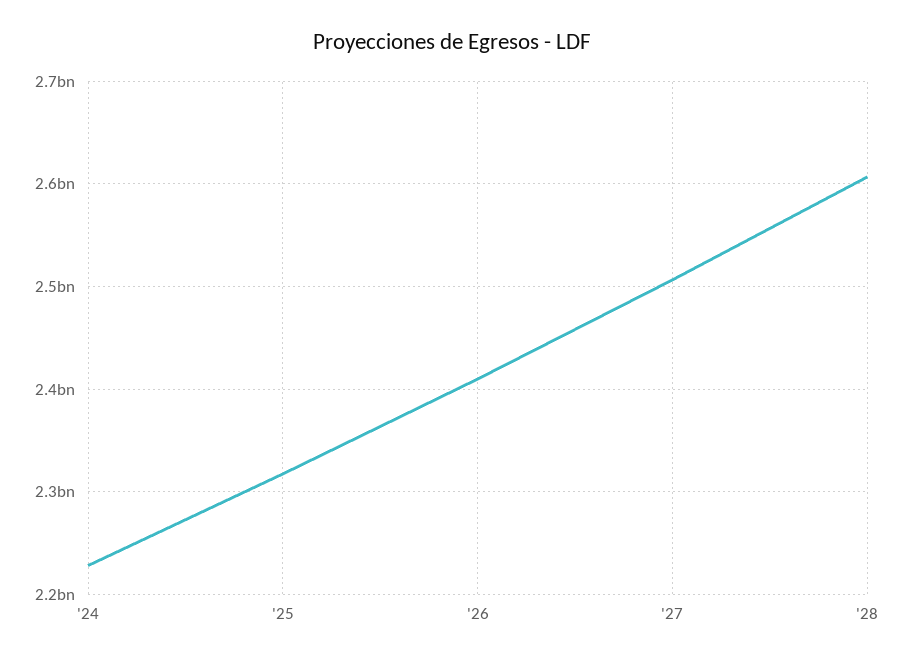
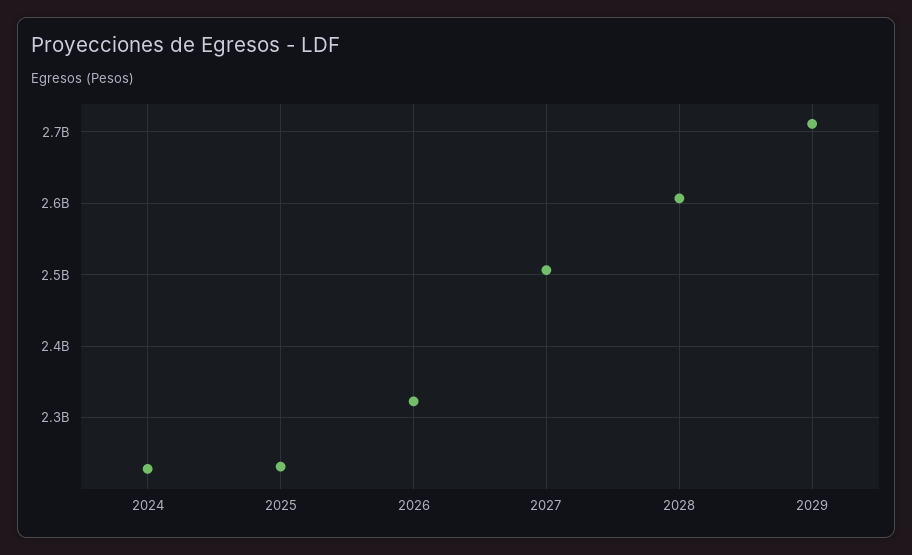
'25: 2320000000 -> 2230000000
'26: 2410000000 -> 2320000000
2029: none -> 2710000000

